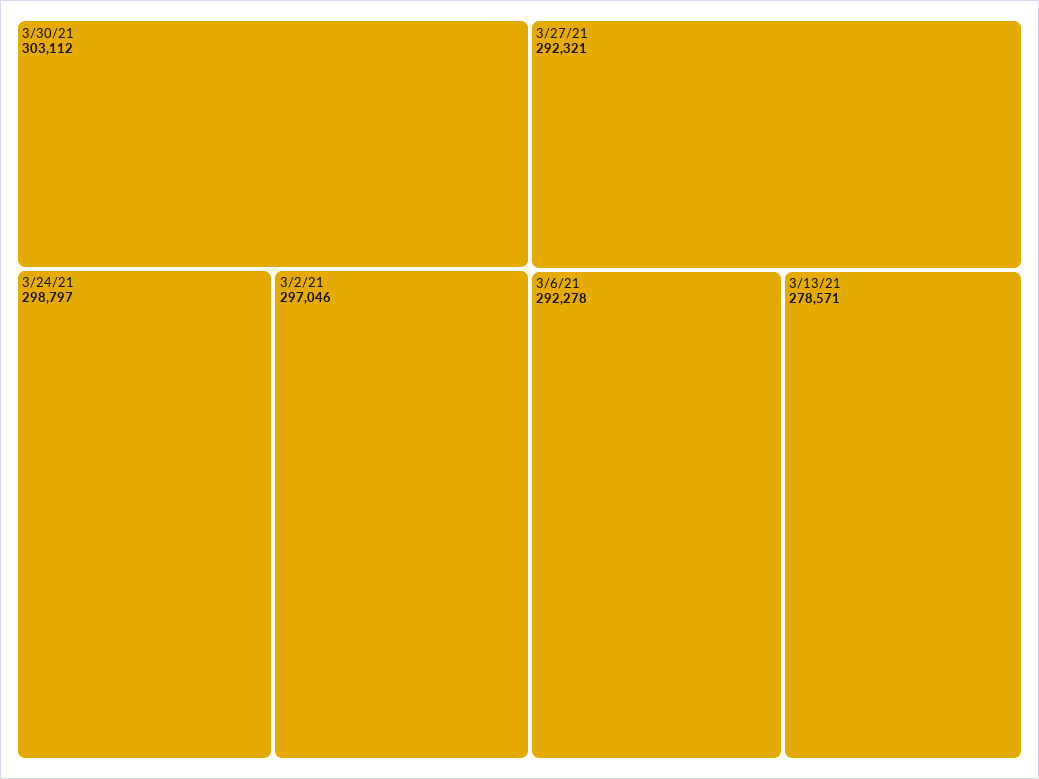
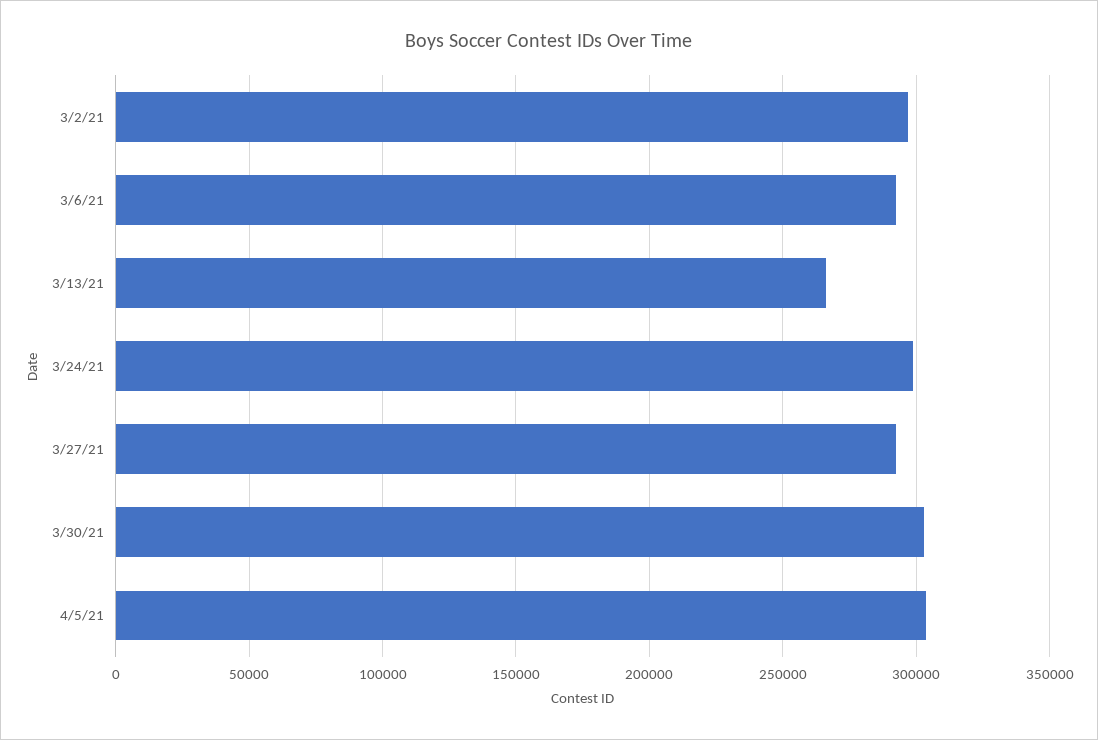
3/13/21: 278571 -> 265000
4/5/21: none -> 305000

